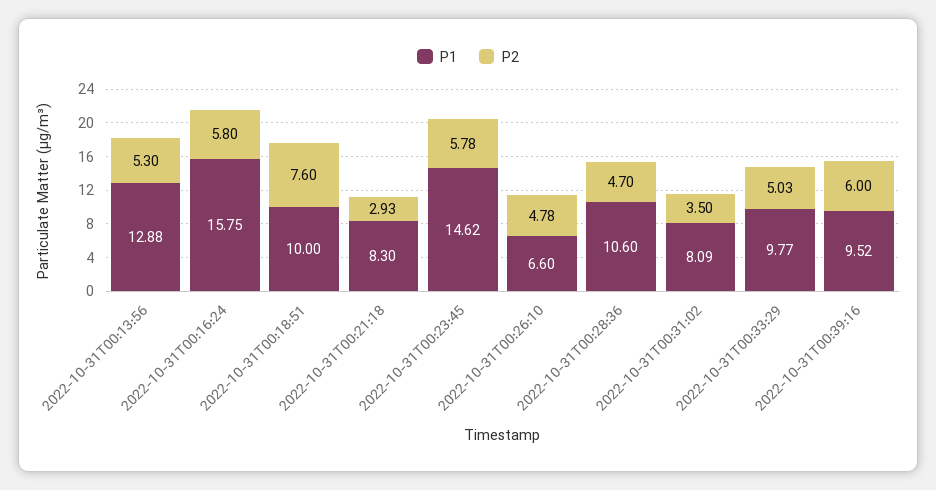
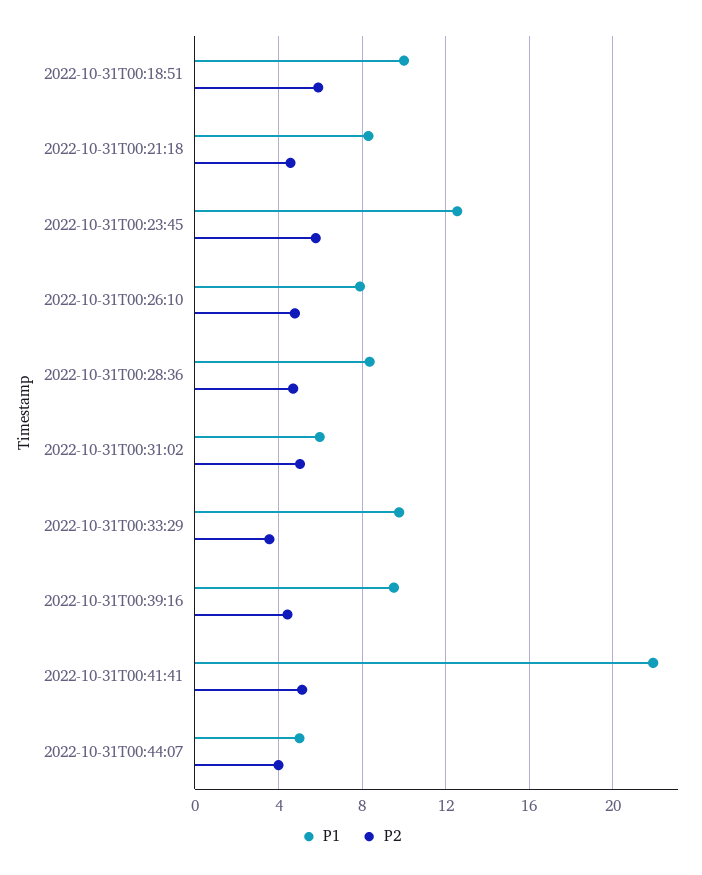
P1, 2022-10-31T00:13:56: 12.88 -> none
P2, 2022-10-31T00:13:56: 5.3 -> none
P1, 2022-10-31T00:16:24: 15.75 -> none
P2, 2022-10-31T00:16:24: 5.8 -> none
P2, 2022-10-31T00:18:51: 7.6 -> 6
P2, 2022-10-31T00:21:18: 2.93 -> 4.5
P1, 2022-10-31T00:23:45: 14.62 -> 12.5
P1, 2022-10-31T00:26:10: 6.6 -> 8
P1, 2022-10-31T00:28:36: 10.6 -> 8.5
P1, 2022-10-31T00:31:02: 8.09 -> 6
P2, 2022-10-31T00:31:02: 3.5 -> 5
P2, 2022-10-31T00:33:29: 5.03 -> 3.5
P2, 2022-10-31T00:39:16: 6 -> 4.5
P1, 2022-10-31T00:41:41: none -> 22
P2, 2022-10-31T00:41:41: none -> 5
P1, 2022-10-31T00:44:07: none -> 5
P2, 2022-10-31T00:44:07: none -> 4

